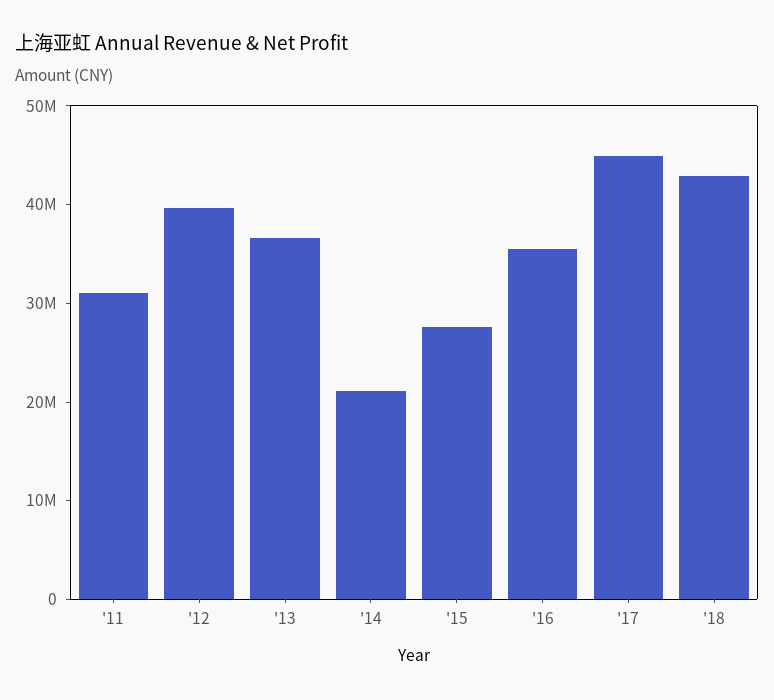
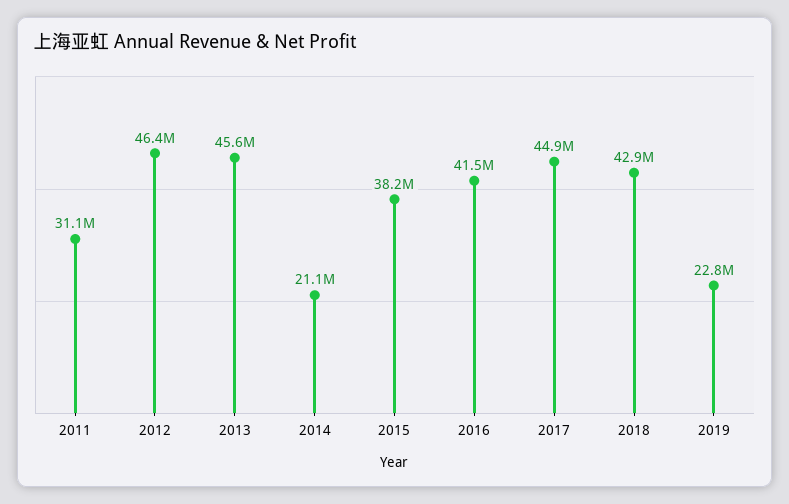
'12: 40000000 -> 46400000
'13: 36000000 -> 45600000
'15: 28000000 -> 38200000
'16: 36000000 -> 41500000
2019: none -> 22800000

